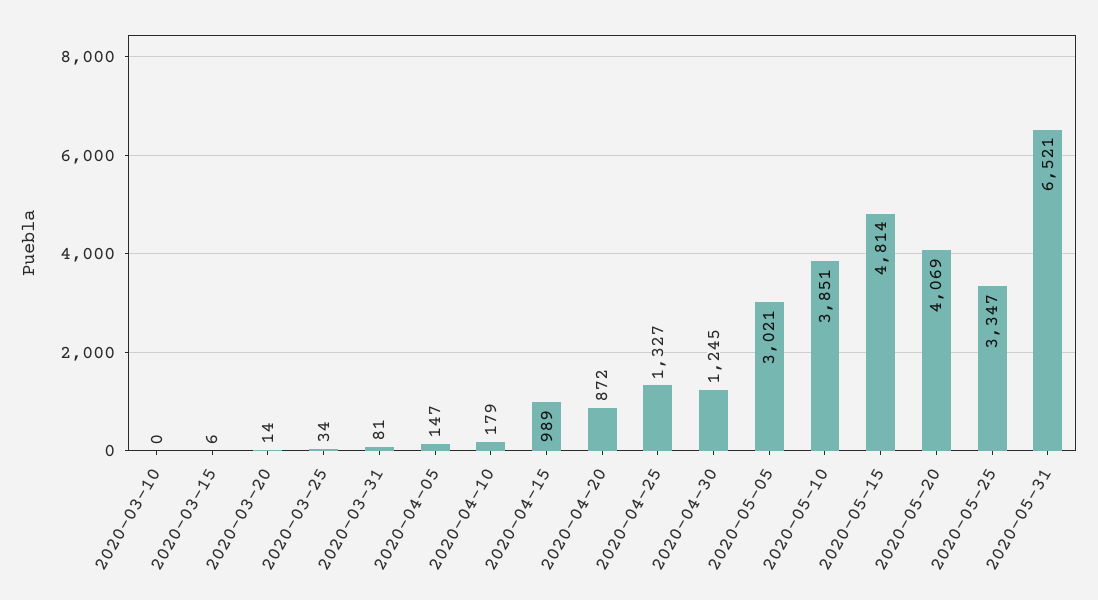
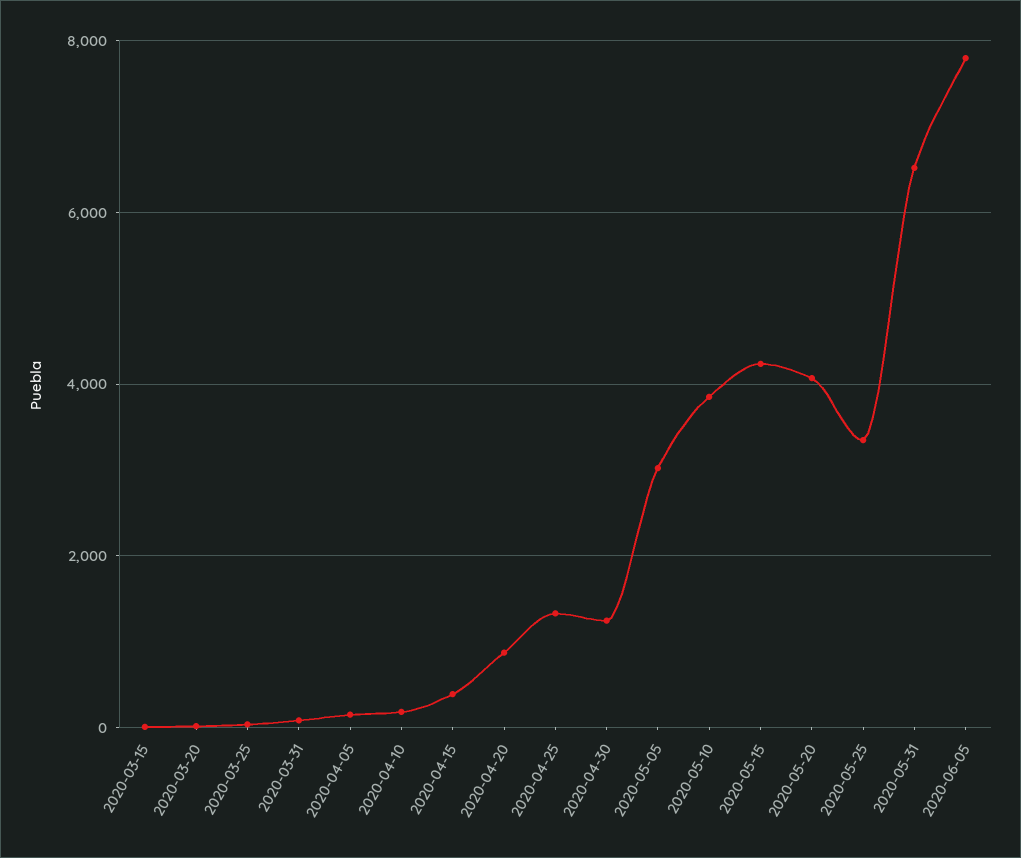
2020-03-10: 0 -> none
2020-04-15: 989 -> 400
2020-05-15: 4814 -> 4200
2020-06-05: none -> 7800

